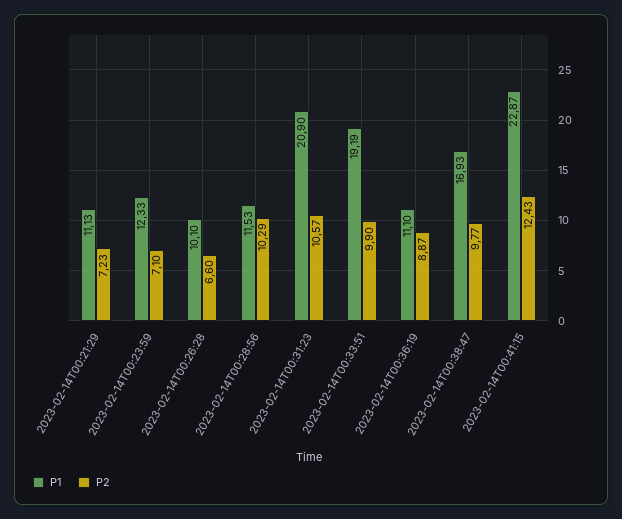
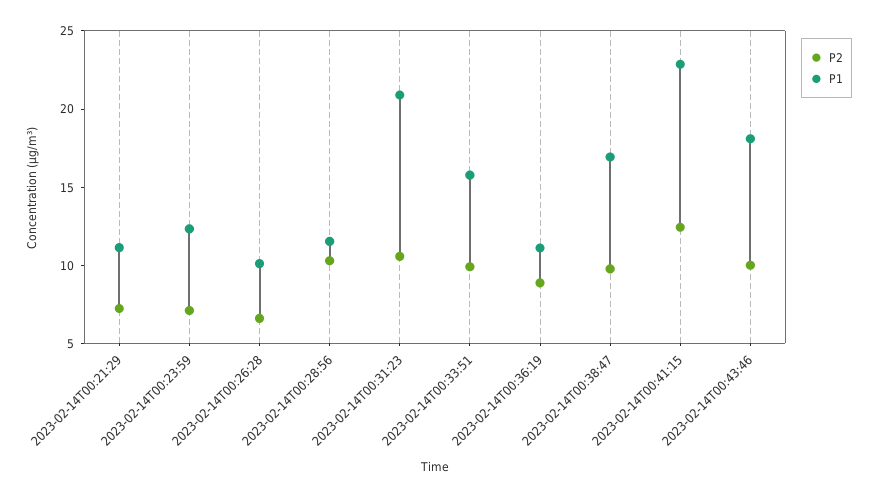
P1, 2023-02-14T00:33:51: 19.19 -> 16
P2, 2023-02-14T00:43:46: none -> 10
P1, 2023-02-14T00:43:46: none -> 18

